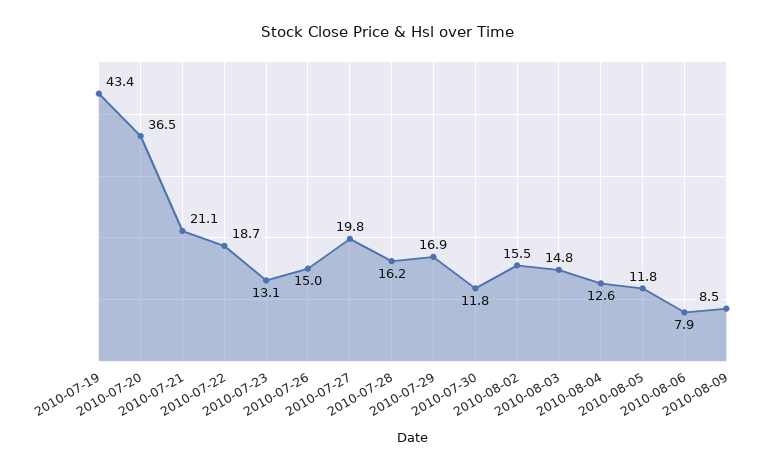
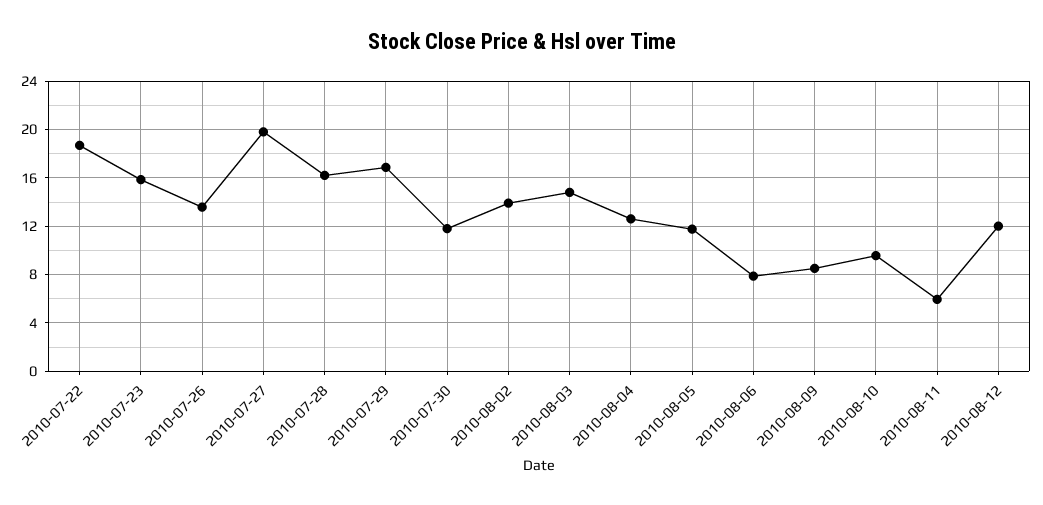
2010-07-19: 43.4 -> none
2010-07-20: 36.5 -> none
2010-07-21: 21.1 -> none
2010-07-23: 13.1 -> 16
2010-07-26: 15 -> 13.5
2010-08-02: 15.5 -> 14
2010-08-10: none -> 9.5
2010-08-11: none -> 6
2010-08-12: none -> 12

